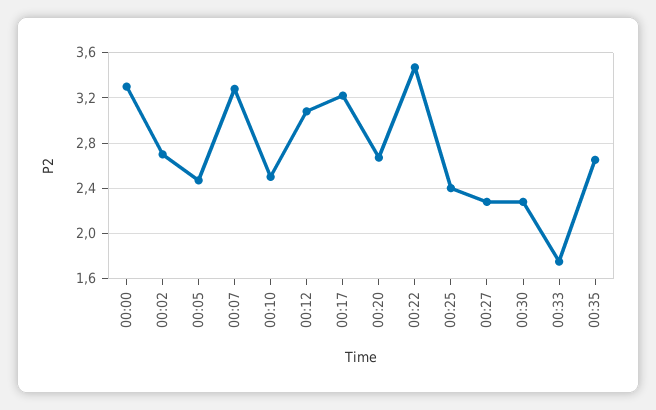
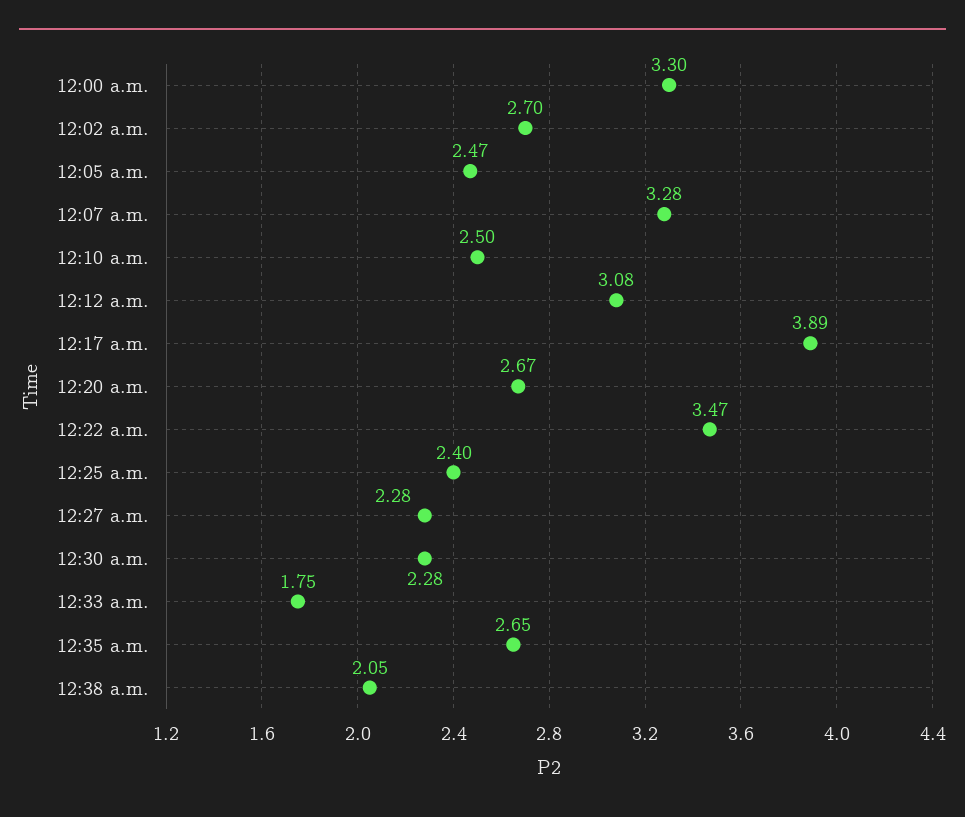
00:17: 3.2 -> 3.89
12:38 a.m.: none -> 2.05

